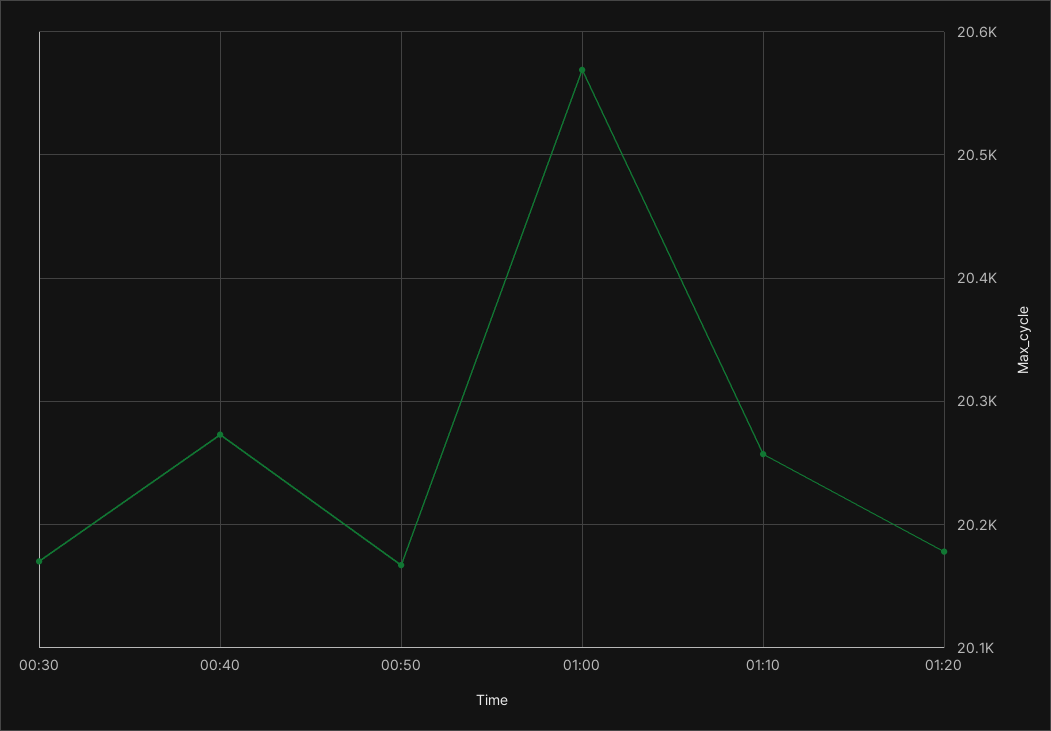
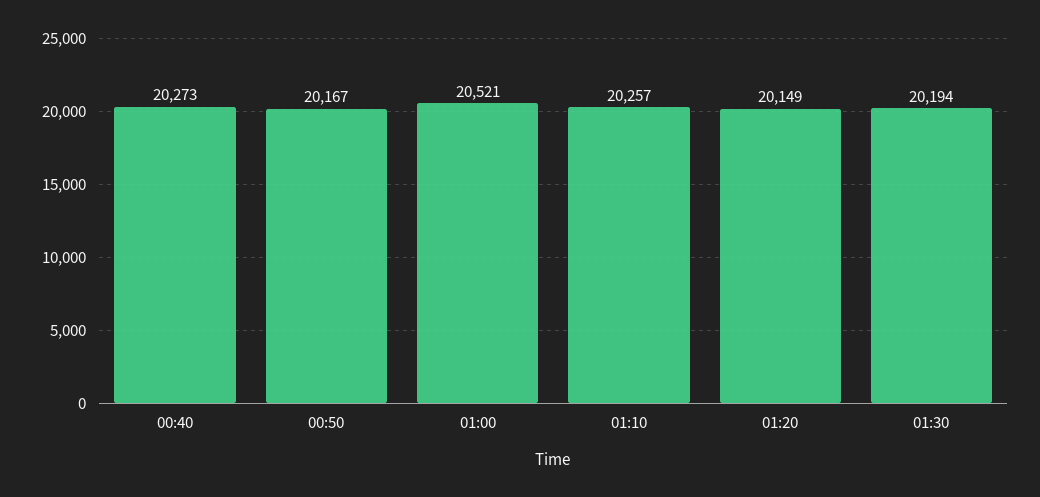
00:30: 20170 -> none
01:00: 20570 -> 20521
01:20: 20180 -> 20149
01:30: none -> 20194

